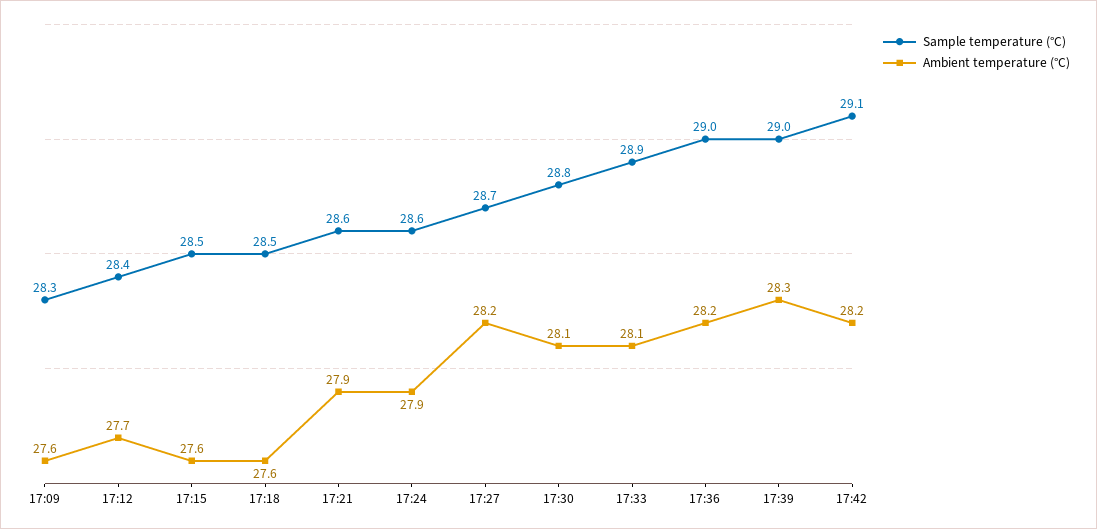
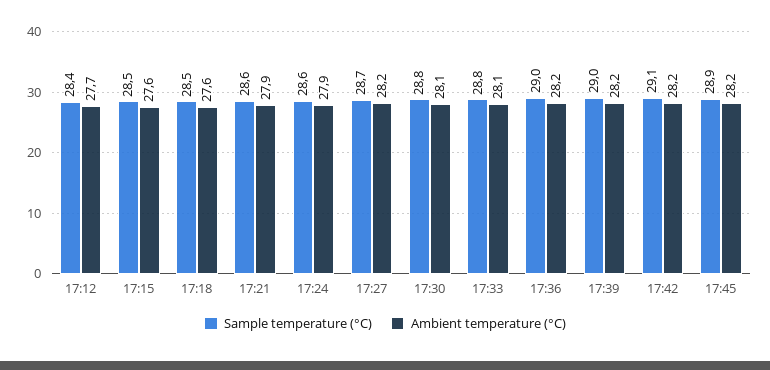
Sample temperature (°C), 17:09: 28.3 -> none
Ambient temperature (°C), 17:09: 27.6 -> none
Sample temperature (°C), 17:33: 28.9 -> 28.8
Ambient temperature (°C), 17:39: 28.3 -> 28.2
Sample temperature (°C), 17:45: none -> 28.9
Ambient temperature (°C), 17:45: none -> 28.2

